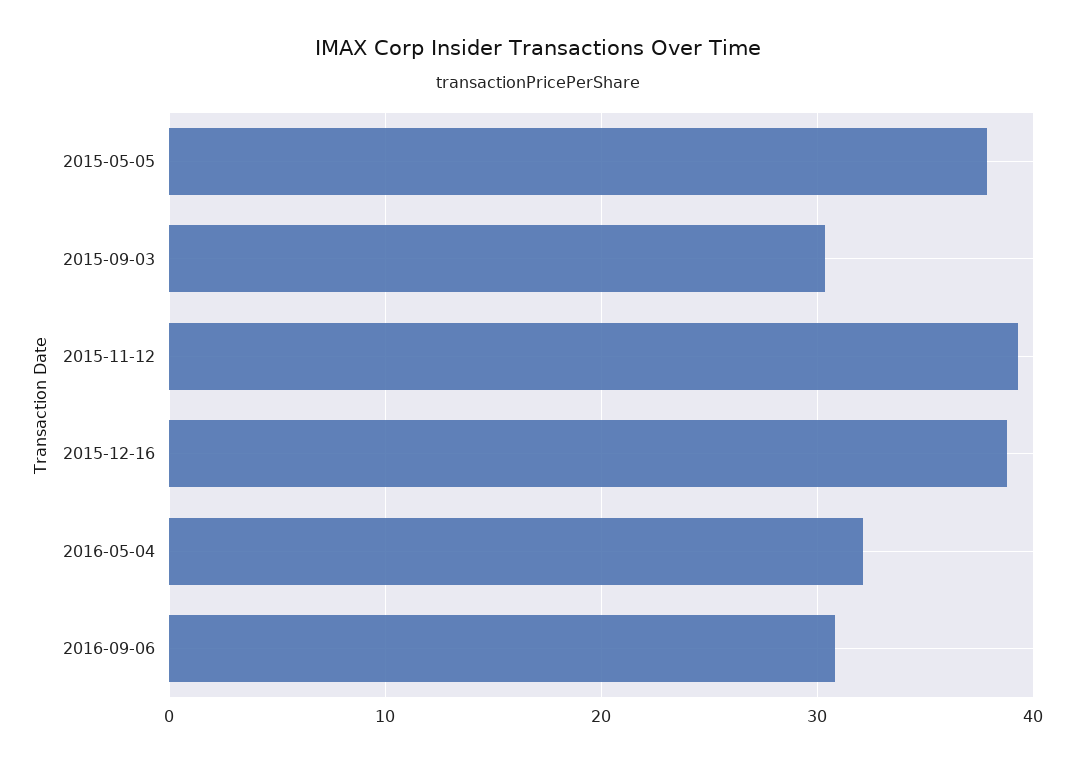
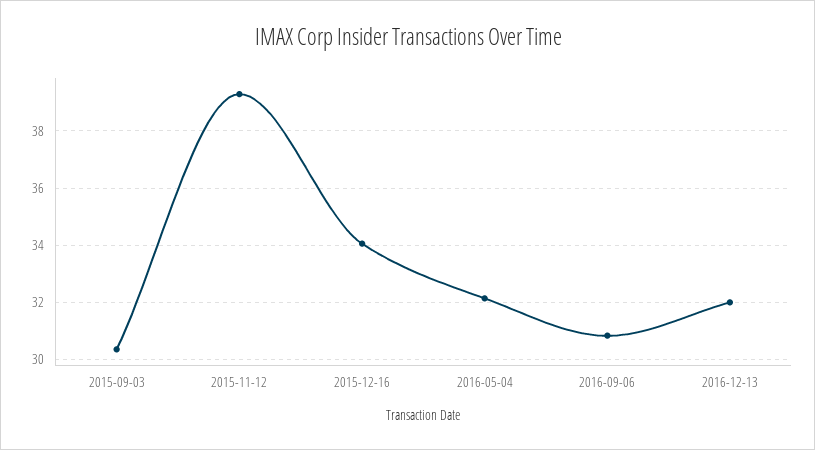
2015-05-05: 38 -> none
2015-12-16: 39 -> 34
2016-12-13: none -> 32

